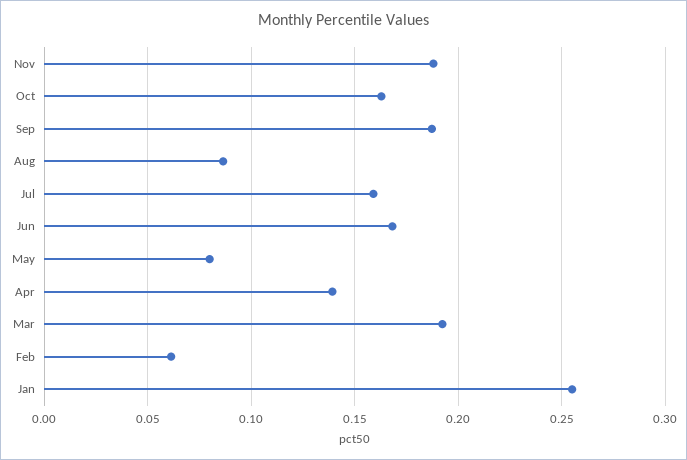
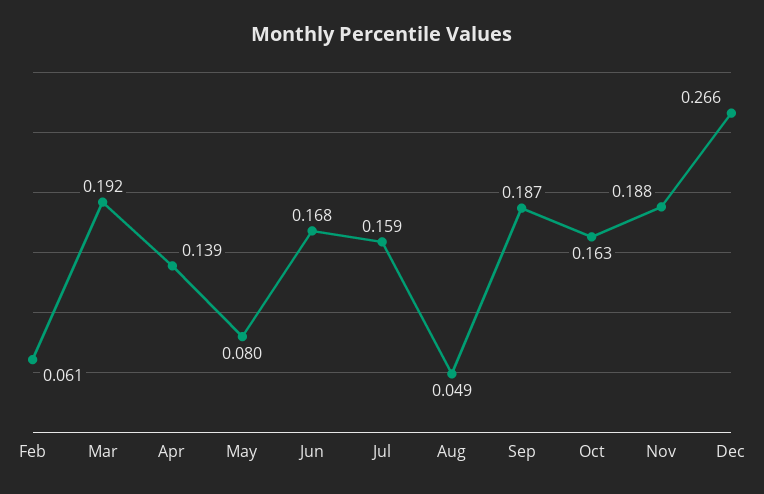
Aug: 0.085 -> 0.049
Jan: 0.255 -> none
Dec: none -> 0.266

